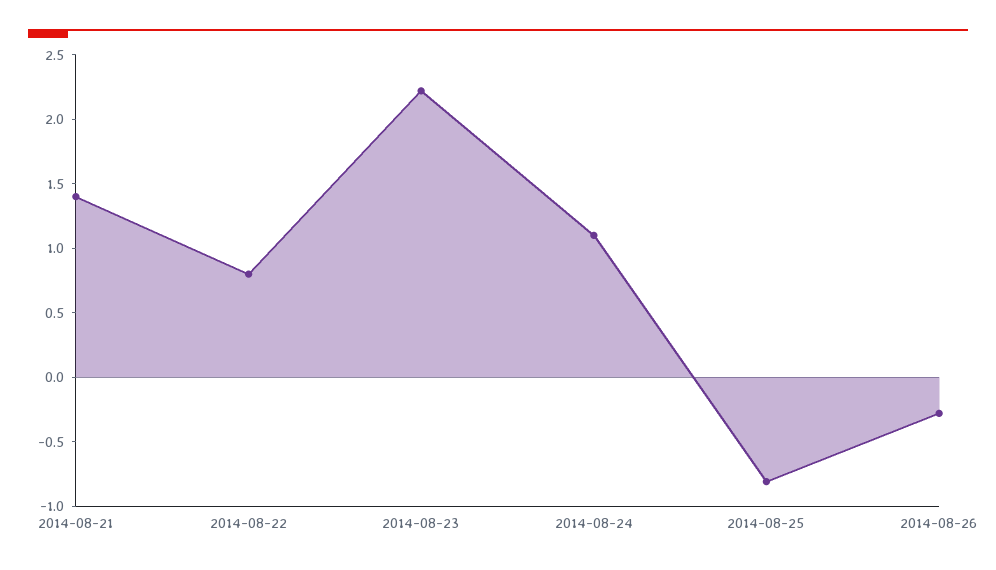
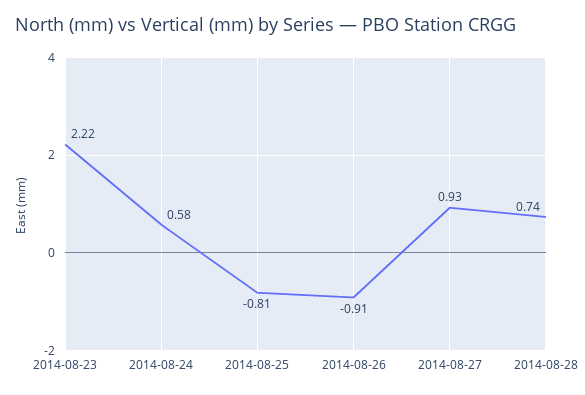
2014-08-21: 1.4 -> none
2014-08-22: 0.8 -> none
2014-08-24: 1.1 -> 0.58
2014-08-26: -0.3 -> -0.91
2014-08-27: none -> 0.93
2014-08-28: none -> 0.74

